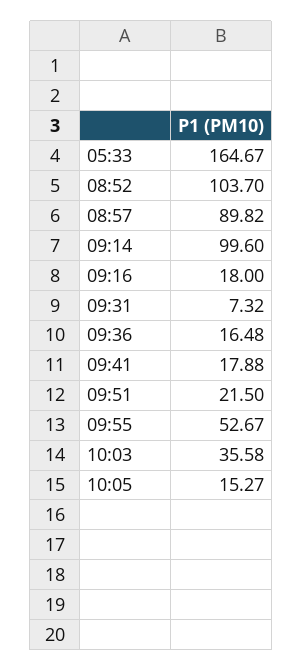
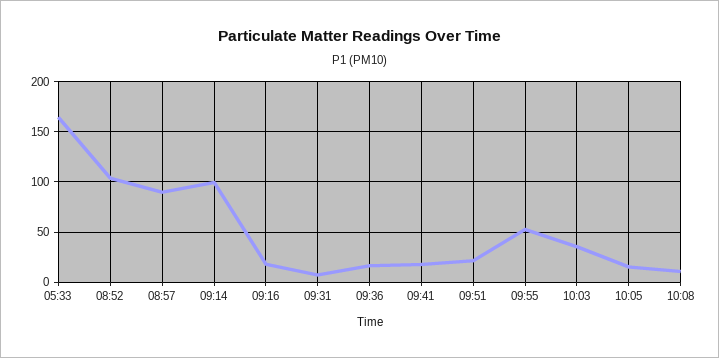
10:08: none -> 10

